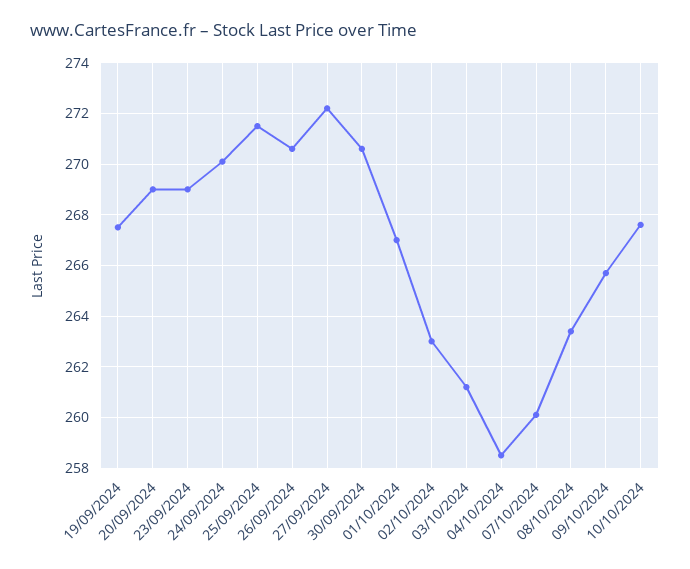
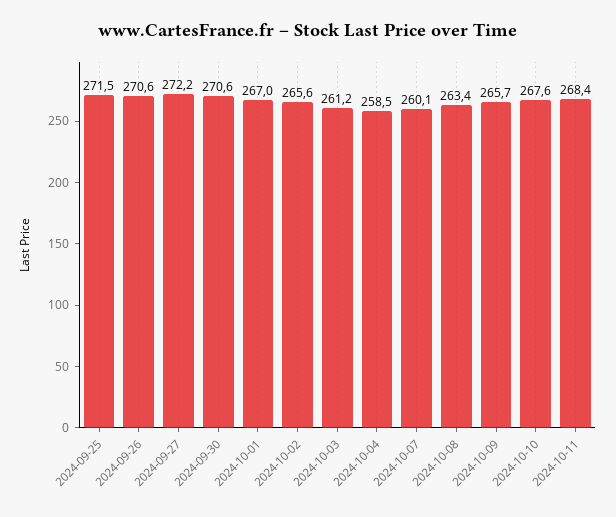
19/09/2024: 267.5 -> none
20/09/2024: 269 -> none
23/09/2024: 269 -> none
24/09/2024: 270 -> none
02/10/2024: 263 -> 265.6
2024-10-11: none -> 268.4

